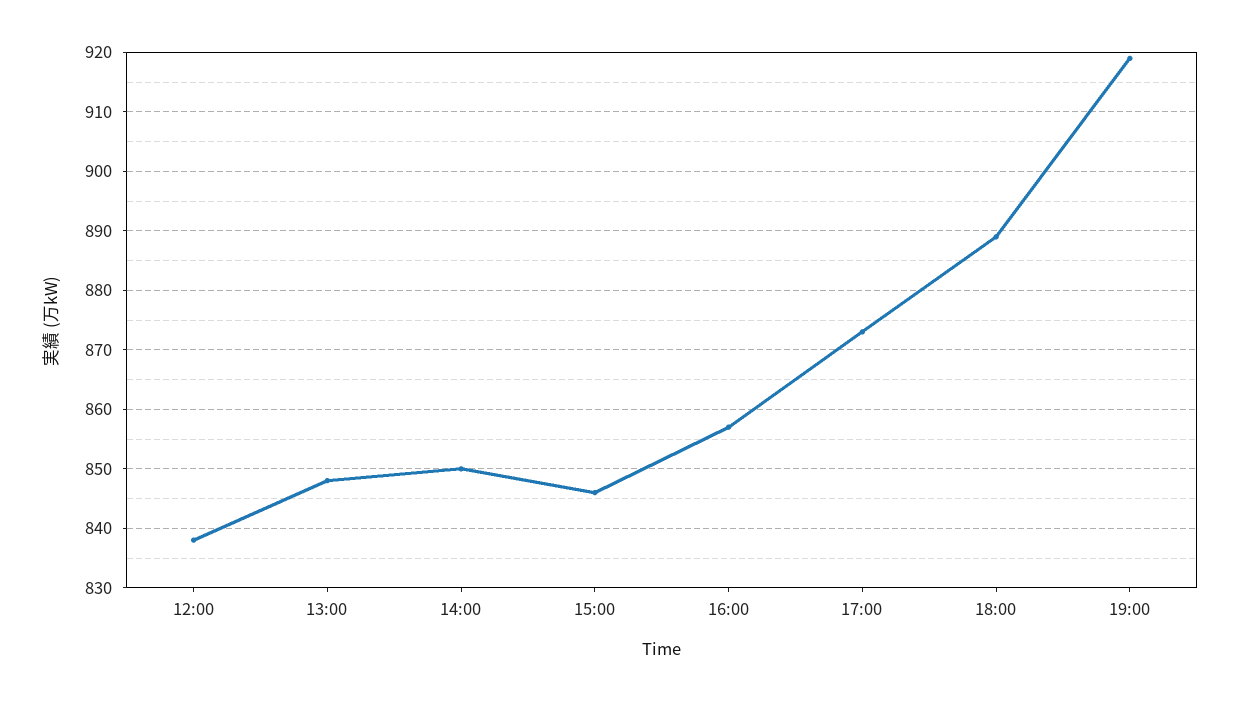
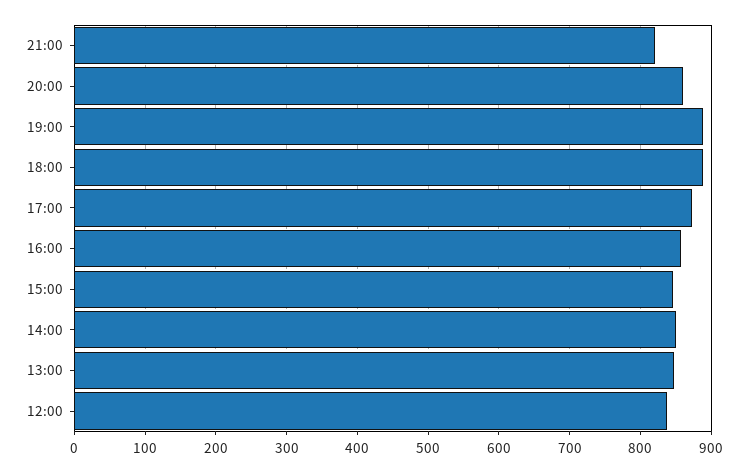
19:00: 920 -> 890
21:00: none -> 820
20:00: none -> 860

